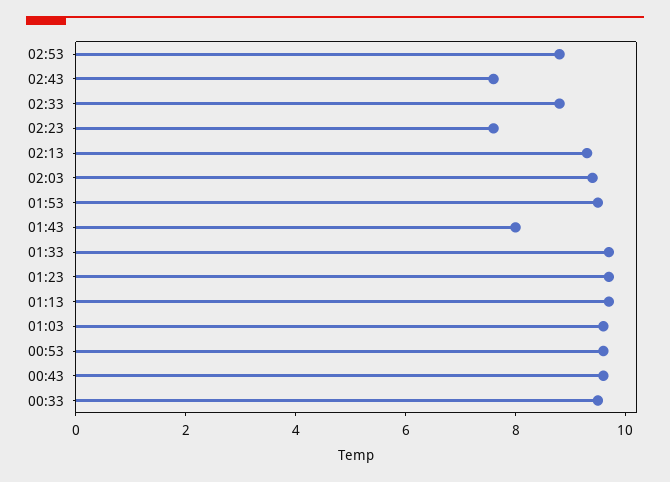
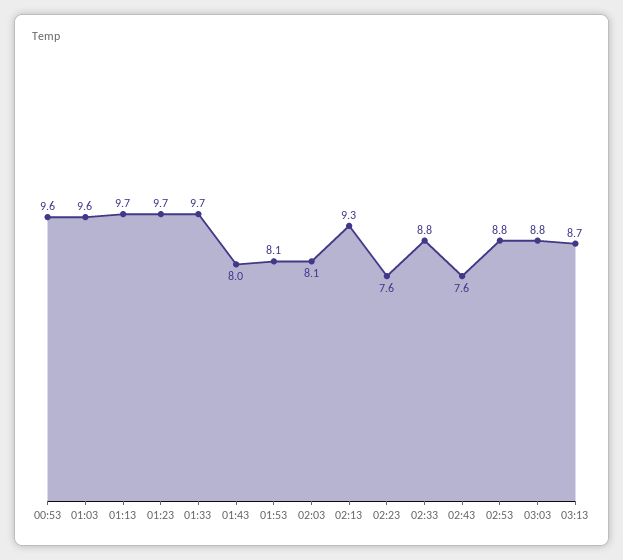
02:03: 9.5 -> 8.1
01:53: 9.5 -> 8.1
00:43: 9.5 -> none
00:33: 9.5 -> none
03:03: none -> 8.8
03:13: none -> 8.7

